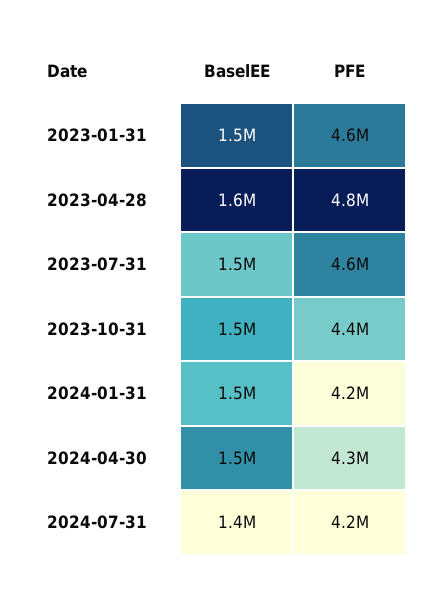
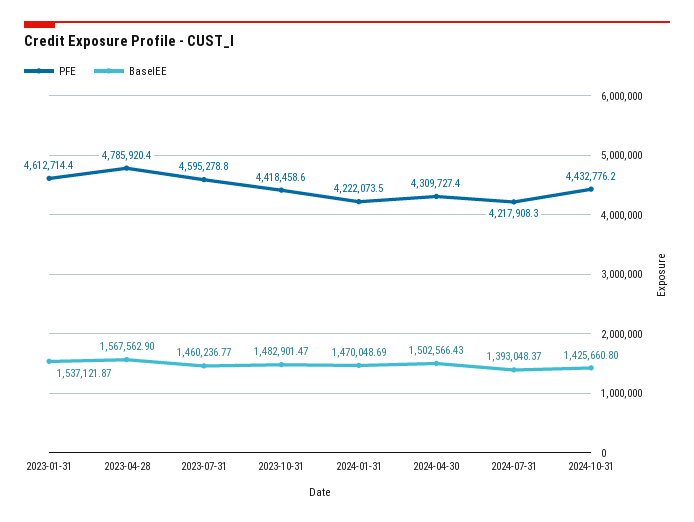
PFE, 2024-10-31: none -> 4432776.2
BaselEE, 2024-10-31: none -> 1425660.8

